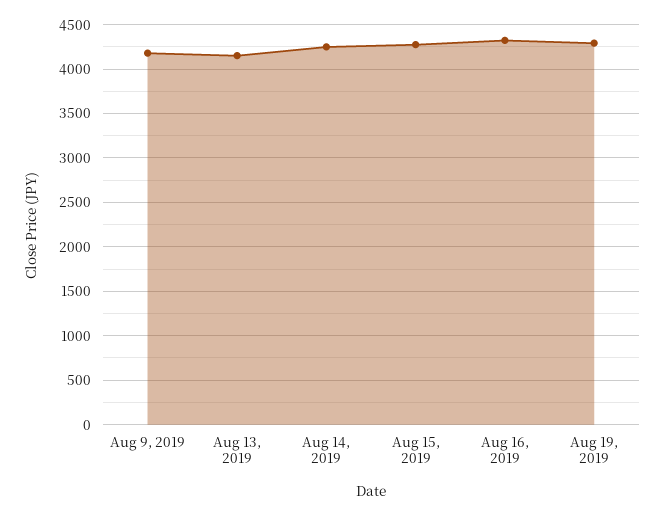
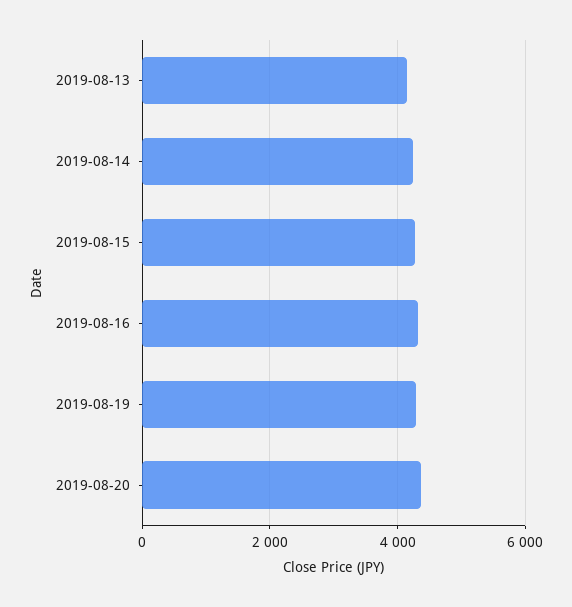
Aug 9, 2019: 4200 -> none
2019-08-20: none -> 4400

